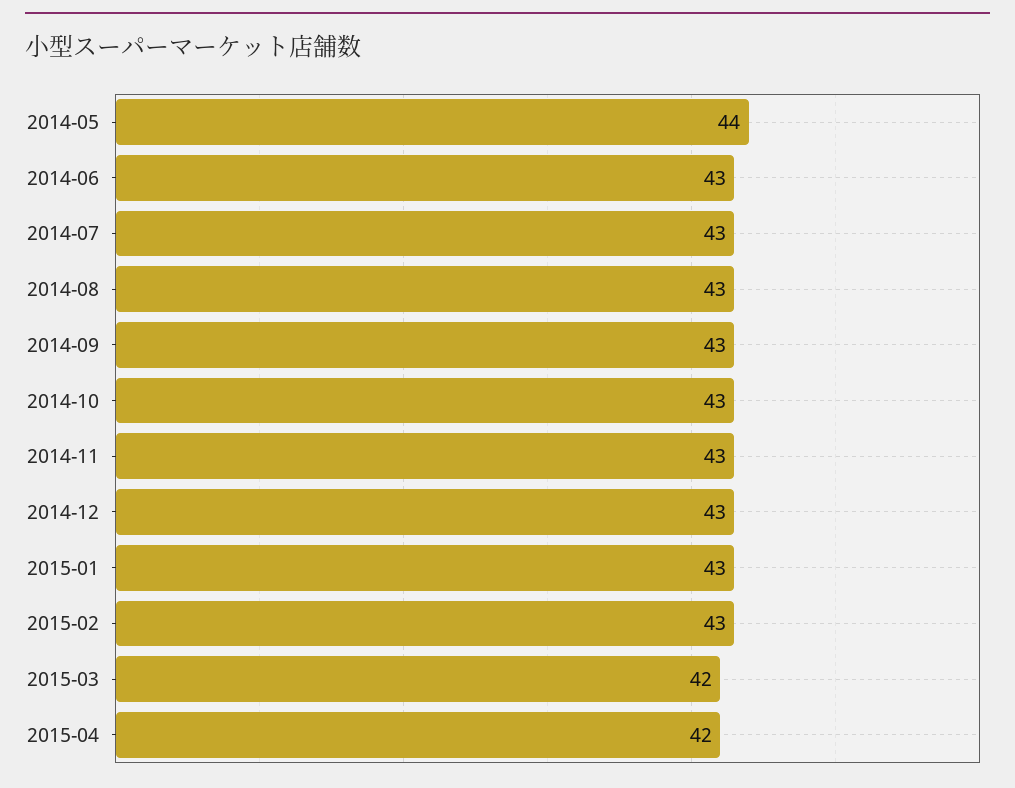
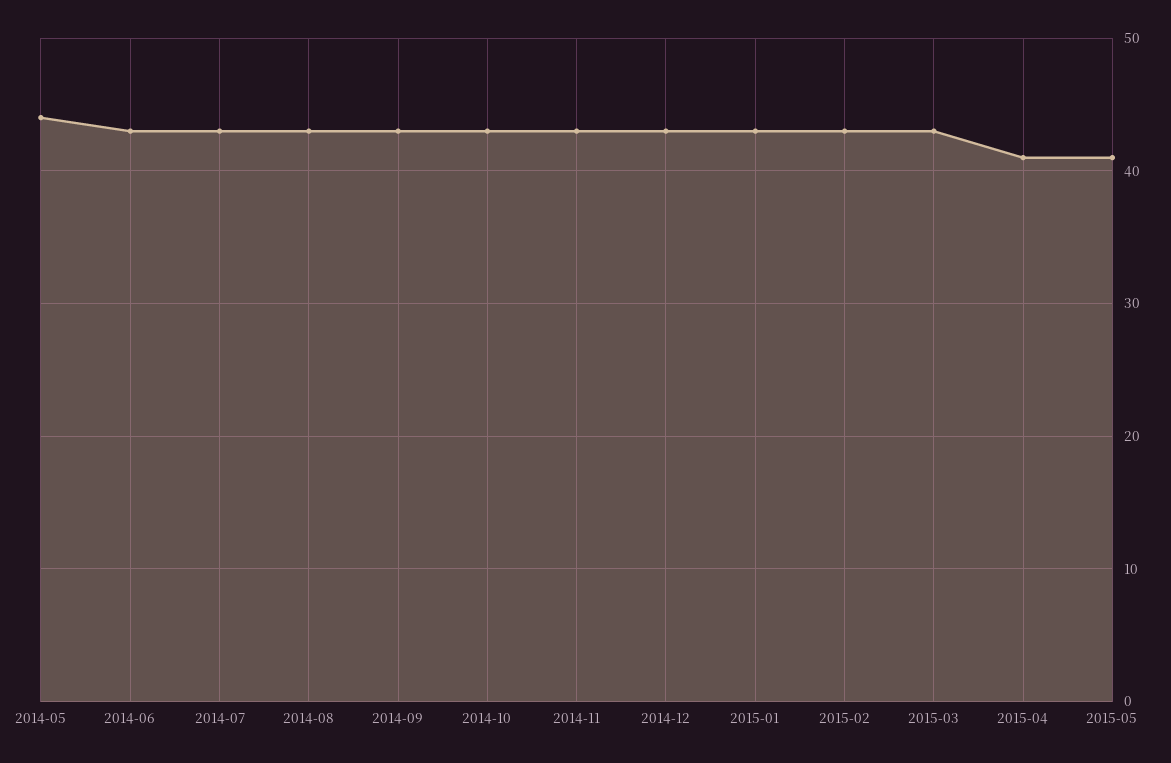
2015-03: 42 -> 43
2015-04: 42 -> 41
2015-05: none -> 41

